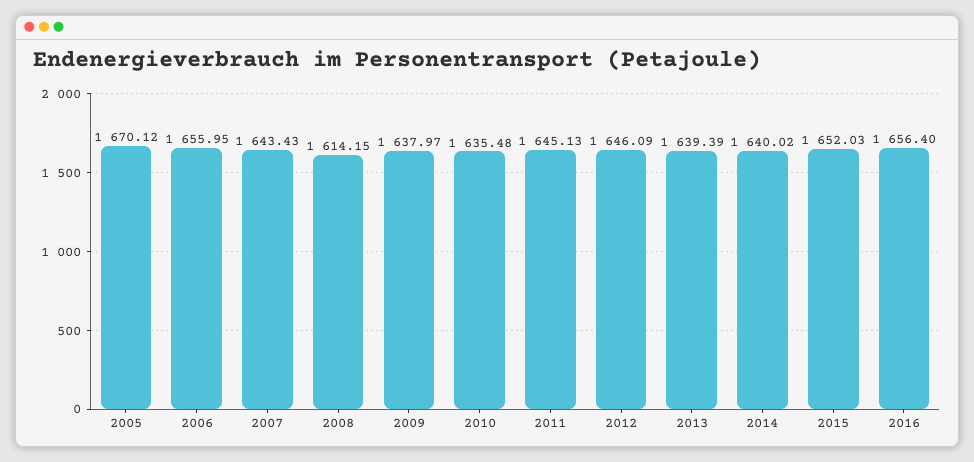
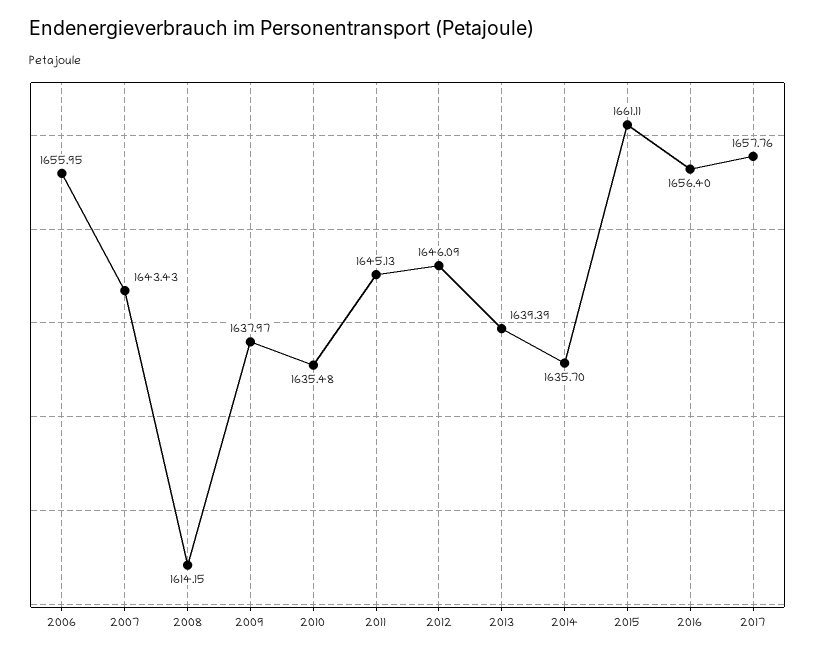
2005: 1670.12 -> none
2014: 1640.02 -> 1635.7
2015: 1652.03 -> 1661.11
2017: none -> 1657.76

